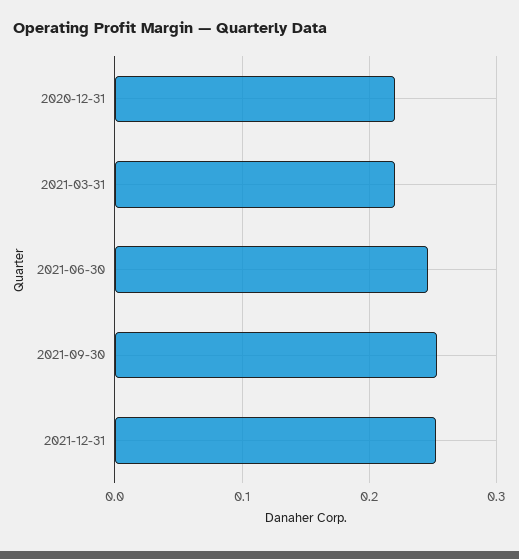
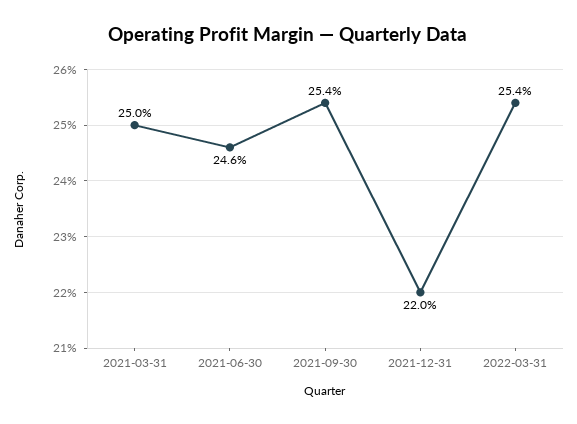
2020-12-31: 0.22 -> none
2021-03-31: 0.22 -> 0.25
2021-12-31: 0.25 -> 0.22
2022-03-31: none -> 0.254

